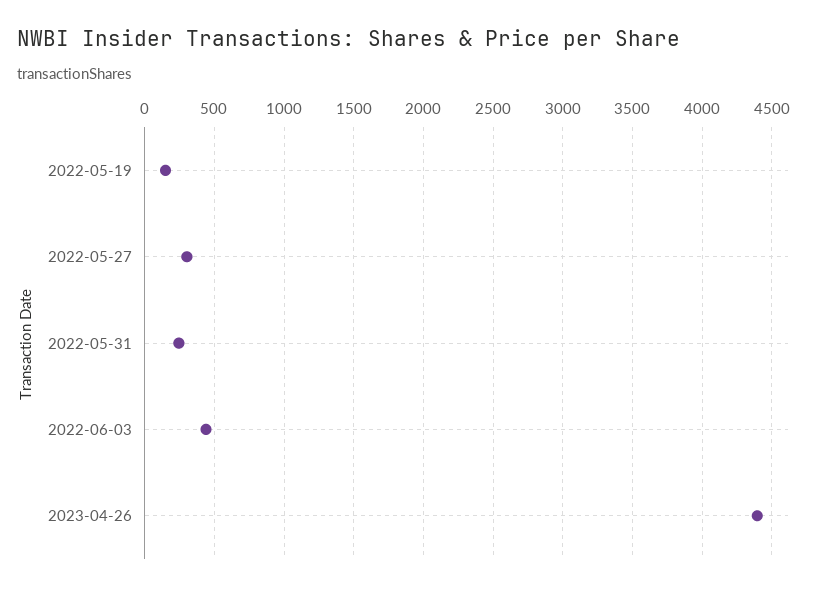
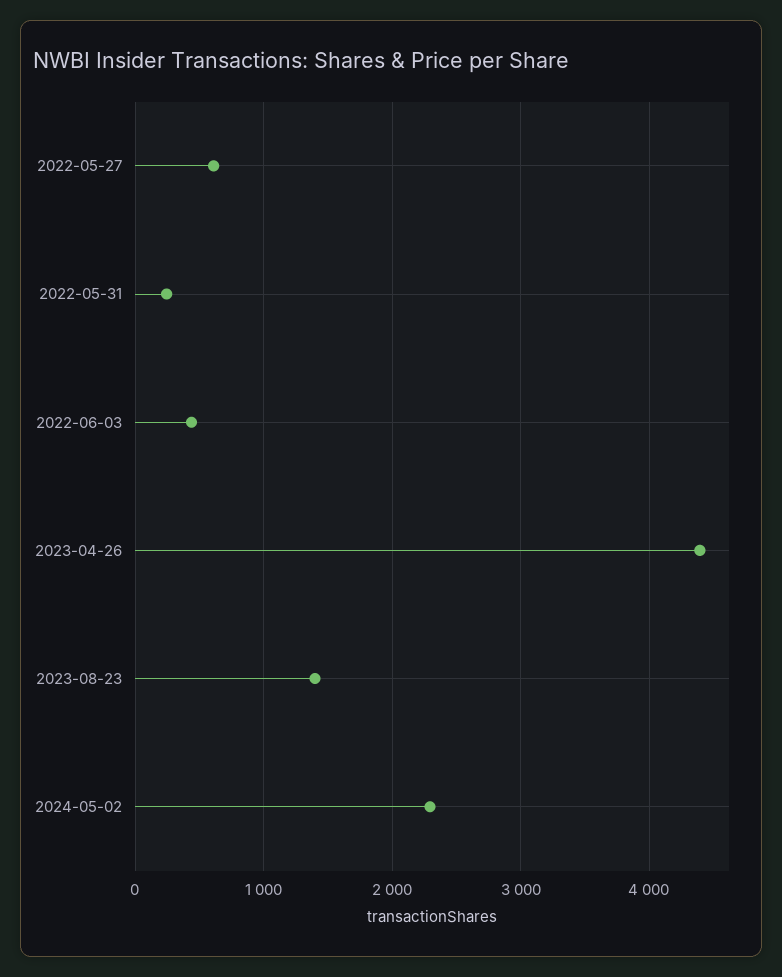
2022-05-19: 150 -> none
2022-05-27: 300 -> 600
2023-08-23: none -> 1400
2024-05-02: none -> 2300

